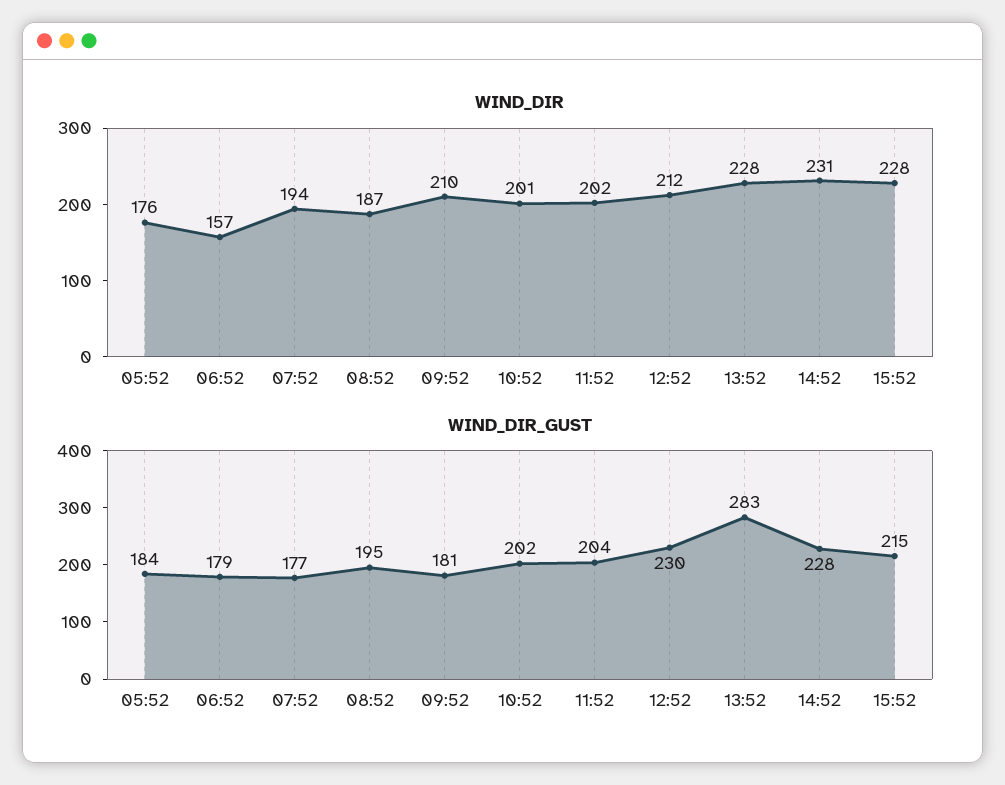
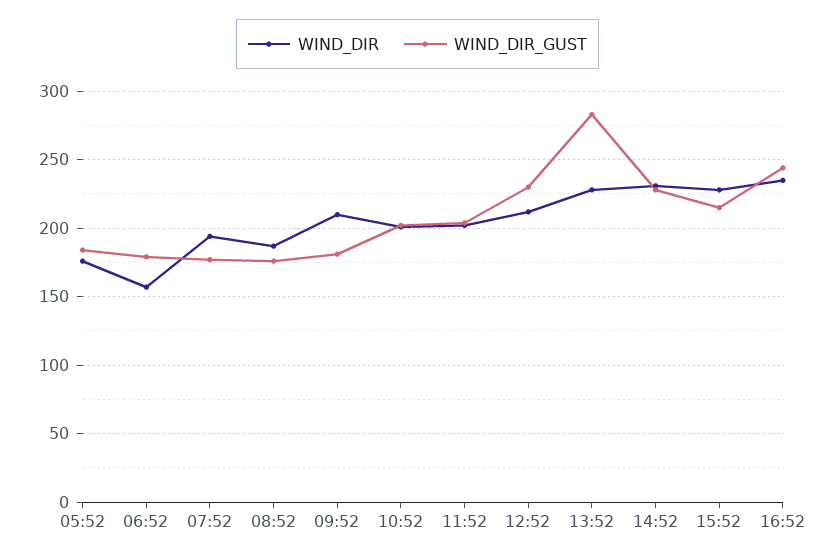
WIND_DIR_GUST, 08:52: 195 -> 175
WIND_DIR, 16:52: none -> 235
WIND_DIR_GUST, 16:52: none -> 245

